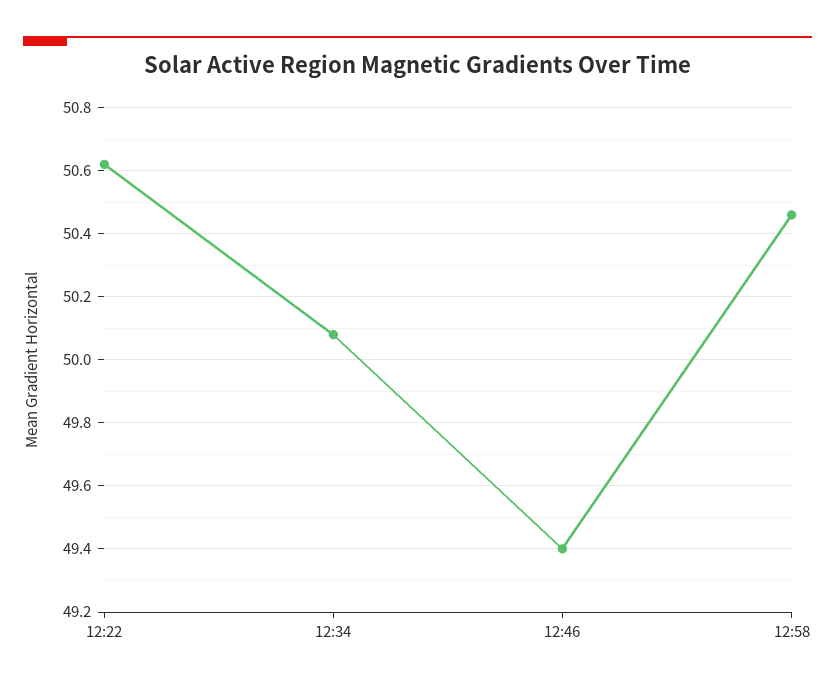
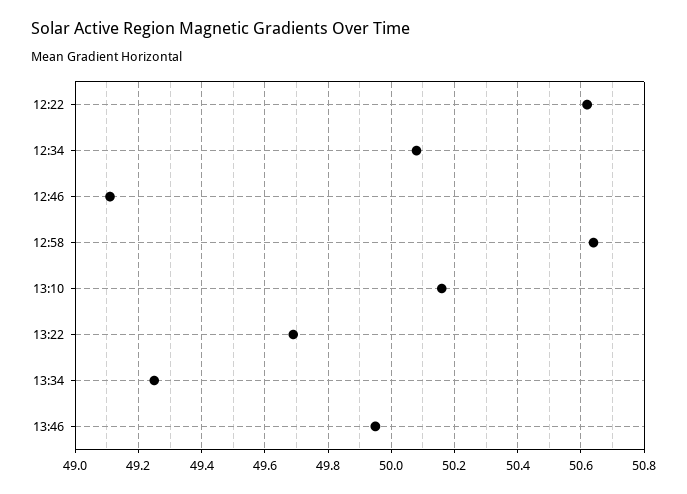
12:46: 49.4 -> 49.1
12:58: 50.45 -> 50.65
13:10: none -> 50.15
13:22: none -> 49.7
13:34: none -> 49.25
13:46: none -> 49.95

